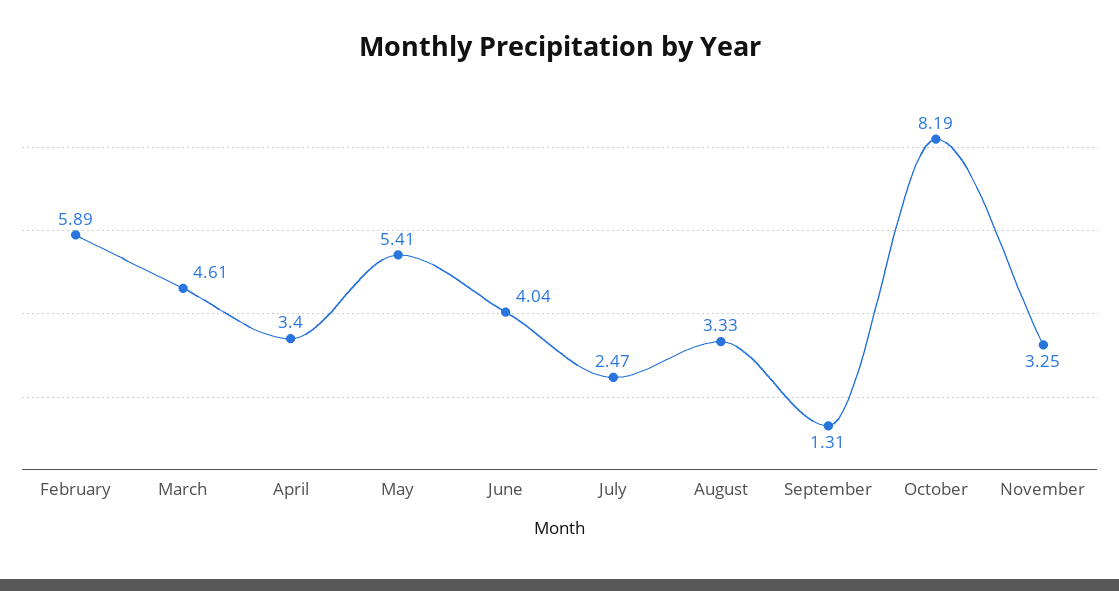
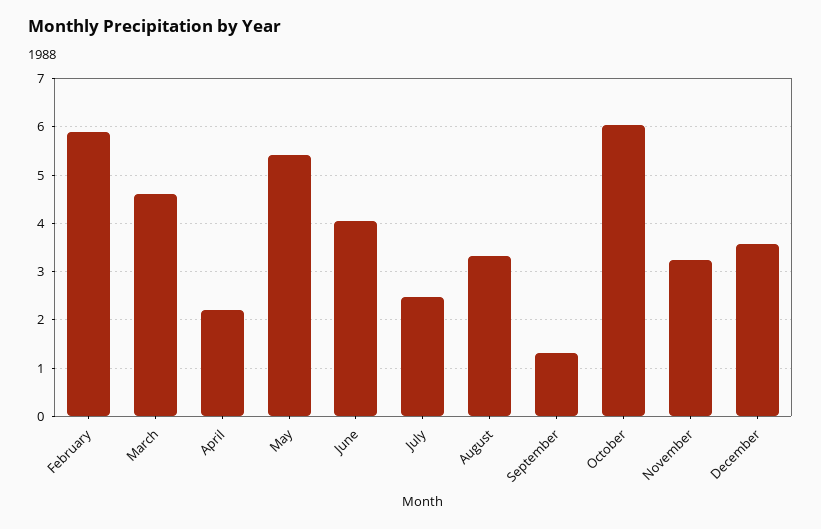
April: 3.4 -> 2.2
October: 8.19 -> 6
December: none -> 3.6

